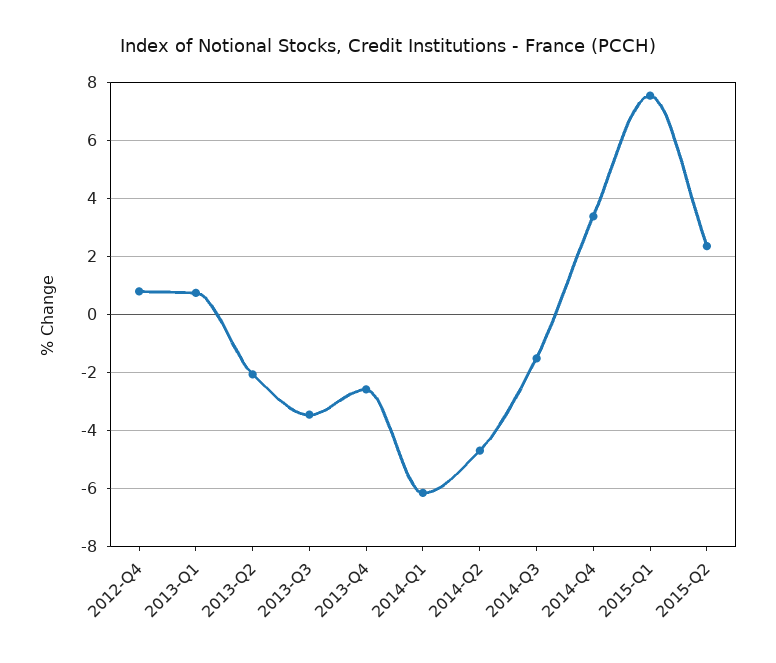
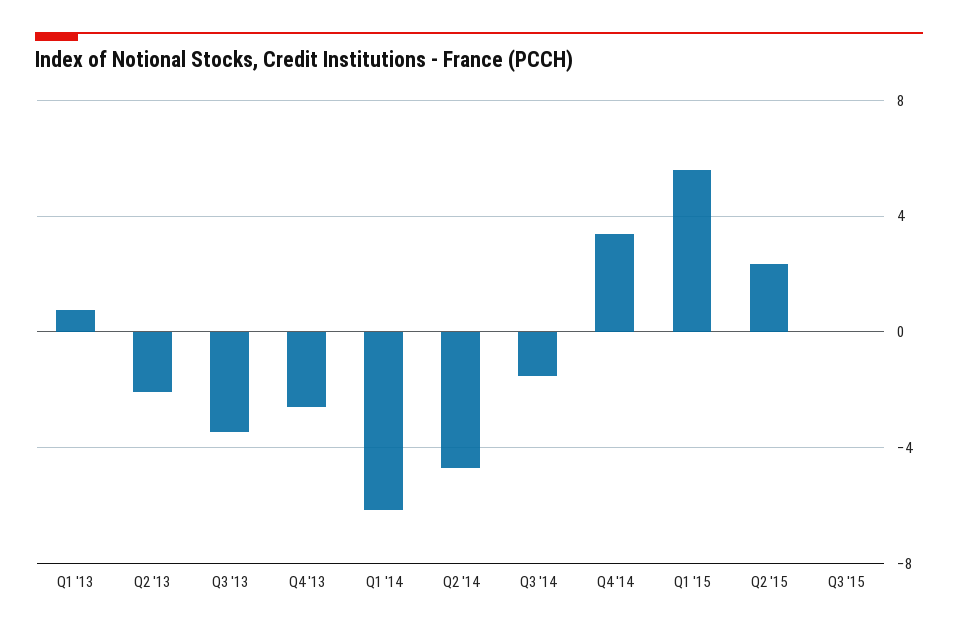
2012-Q4: 0.75 -> none
2015-Q1: 7.5 -> 5.5
Q3 '15: none -> 0

